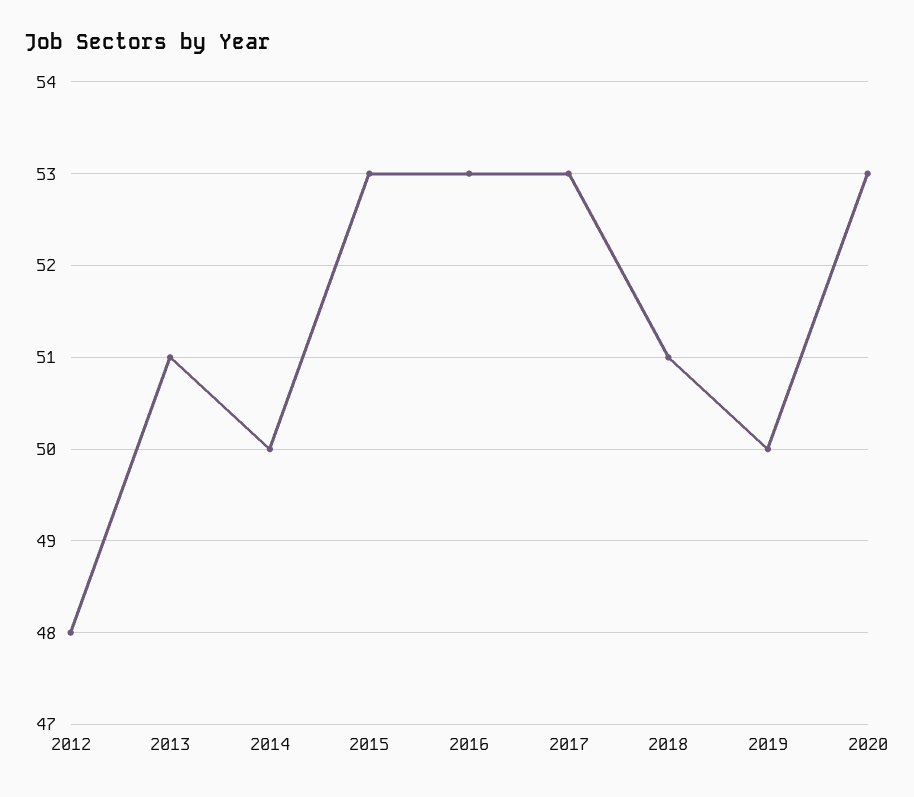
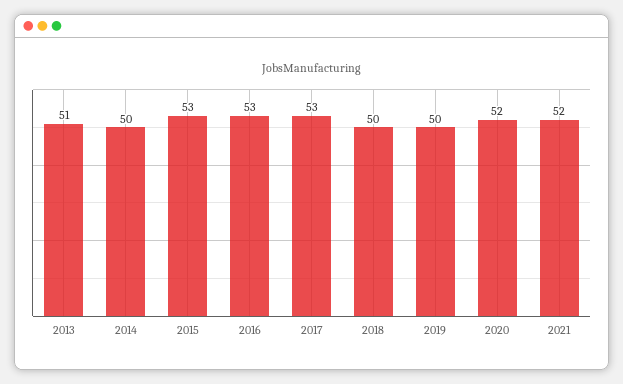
2012: 48 -> none
2018: 51 -> 50
2020: 53 -> 52
2021: none -> 52

